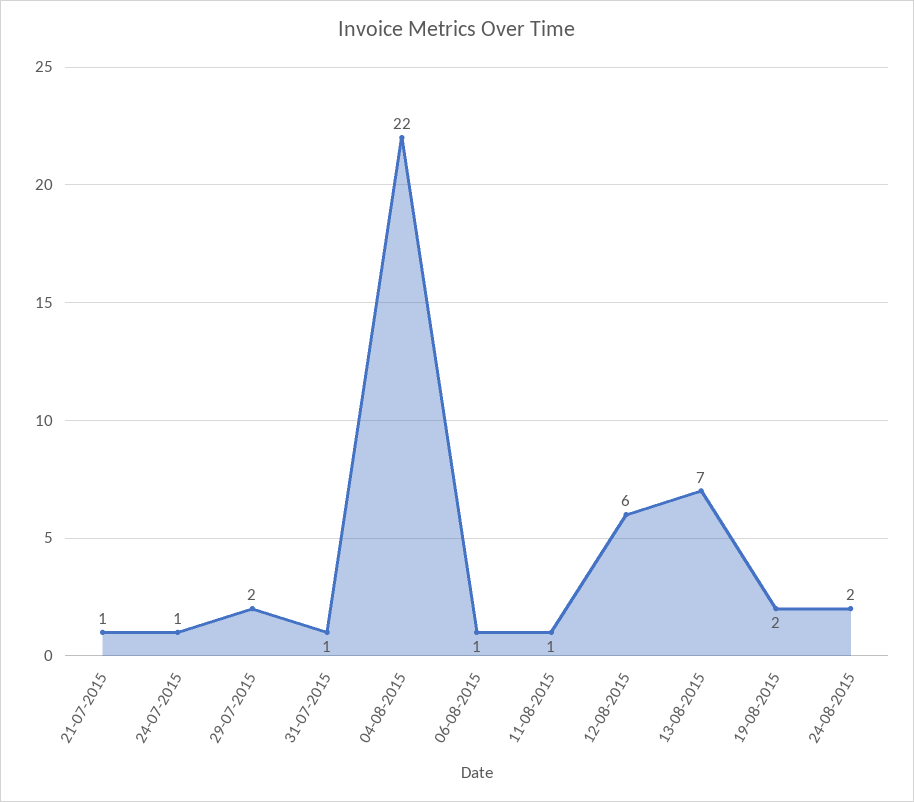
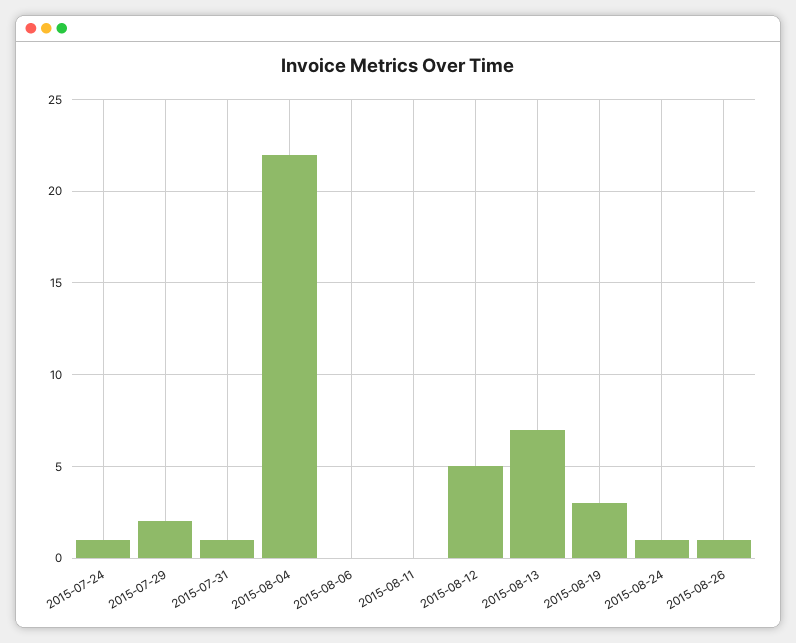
21-07-2015: 1 -> none
06-08-2015: 1 -> 0
11-08-2015: 1 -> 0
12-08-2015: 6 -> 5
19-08-2015: 2 -> 3
24-08-2015: 2 -> 1
2015-08-26: none -> 1

